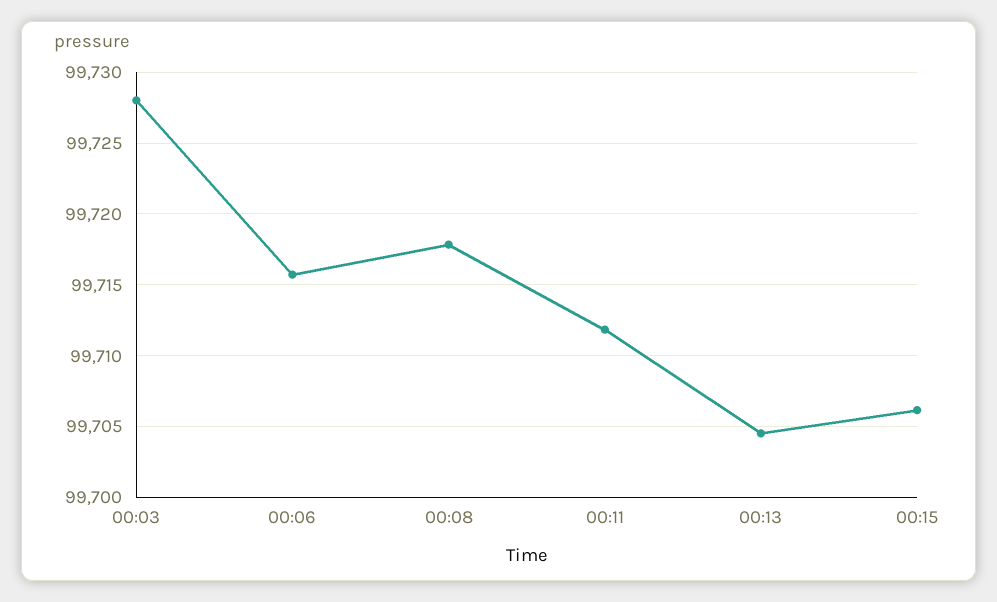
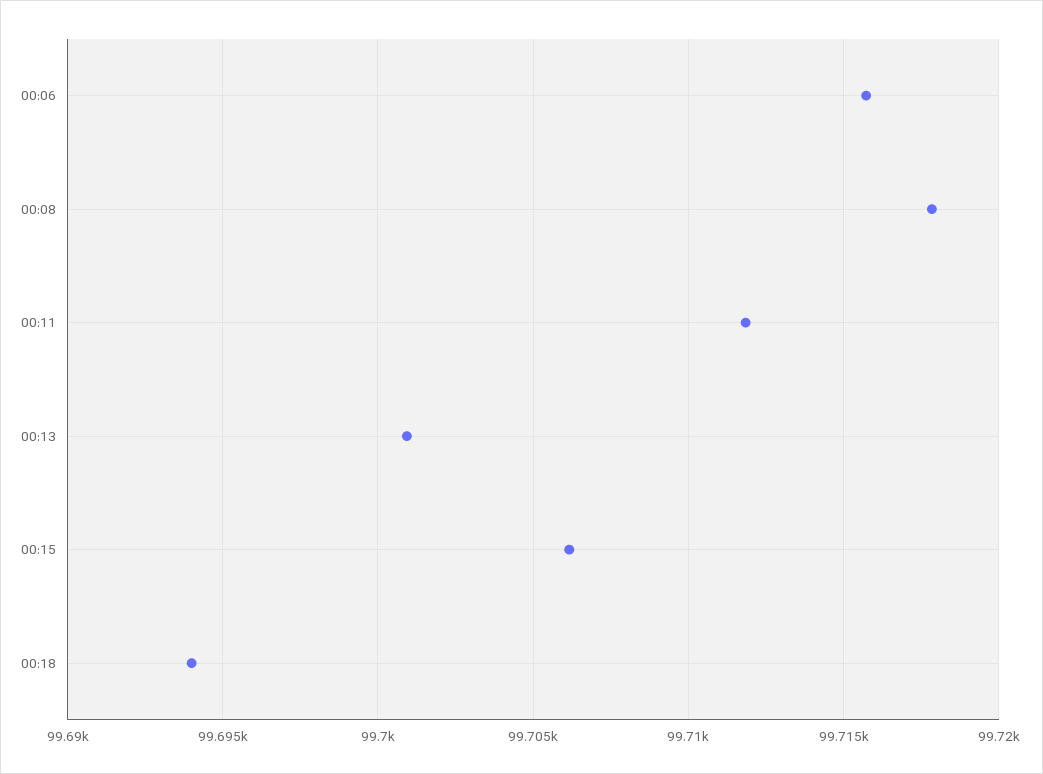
00:03: 99728 -> none
00:13: 99704.5 -> 99701
00:18: none -> 99694

